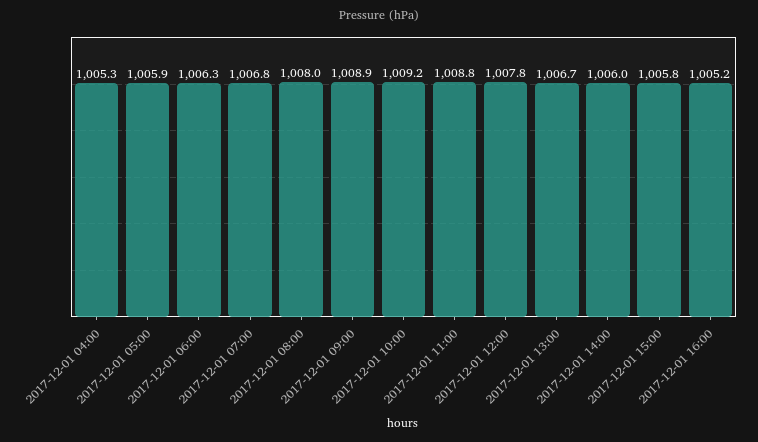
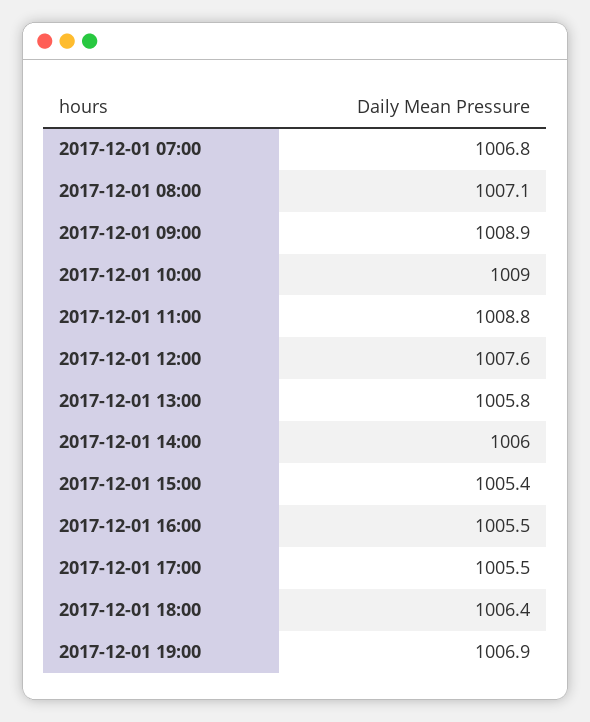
2017-12-01 04:00: 1005.3 -> none
2017-12-01 05:00: 1005.9 -> none
2017-12-01 06:00: 1006.3 -> none
2017-12-01 08:00: 1008 -> 1007.1
2017-12-01 10:00: 1009.2 -> 1009
2017-12-01 12:00: 1007.8 -> 1007.6
2017-12-01 13:00: 1006.7 -> 1005.8
2017-12-01 15:00: 1005.8 -> 1005.4
2017-12-01 16:00: 1005.2 -> 1005.5
2017-12-01 17:00: none -> 1005.5
2017-12-01 18:00: none -> 1006.4
2017-12-01 19:00: none -> 1006.9

